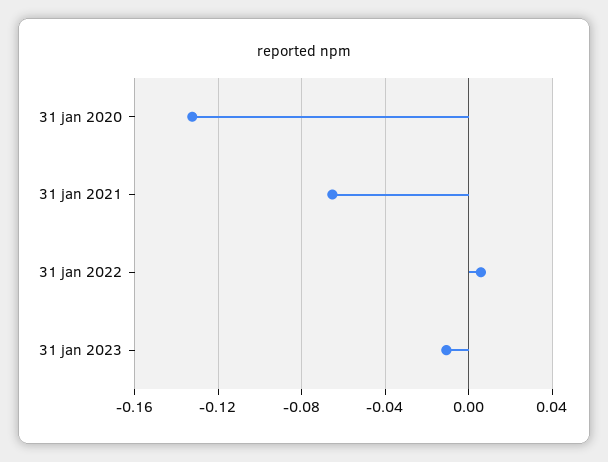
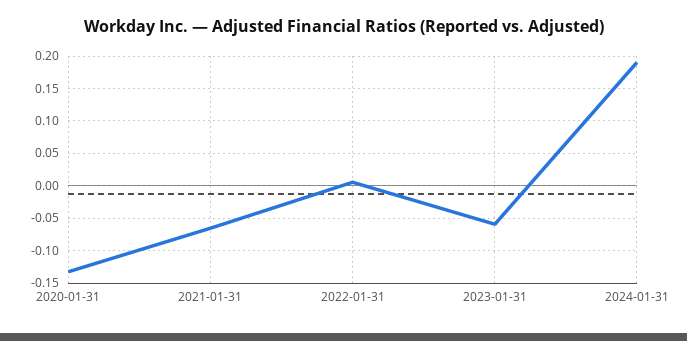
31 jan 2023: -0.01 -> -0.06
2024-01-31: none -> 0.19

